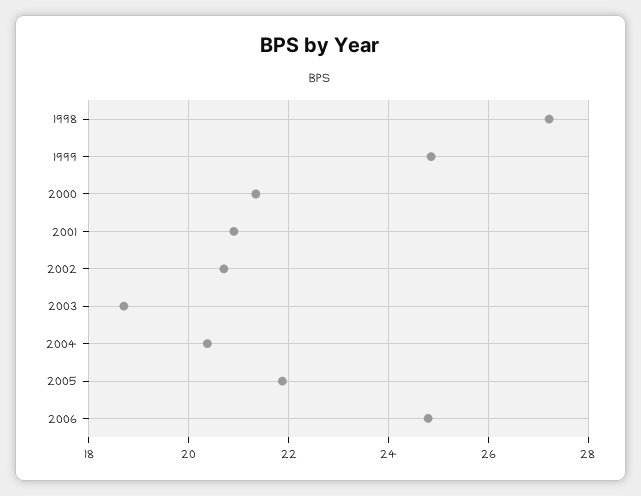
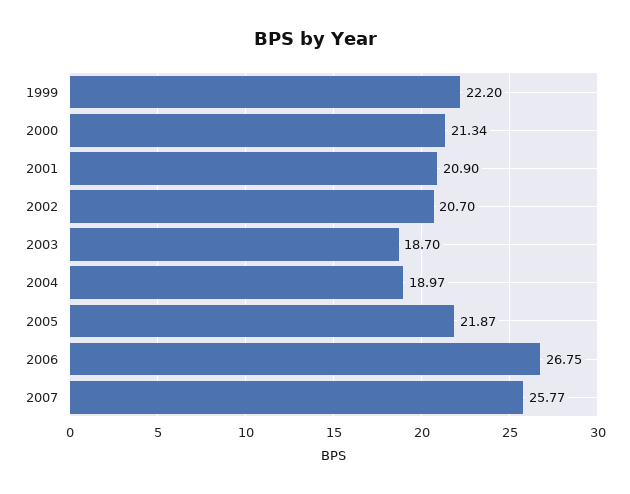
1998: 27.2 -> none
1999: 24.8 -> 22.2
2004: 20.4 -> 18.97
2006: 24.8 -> 26.75
2007: none -> 25.77

